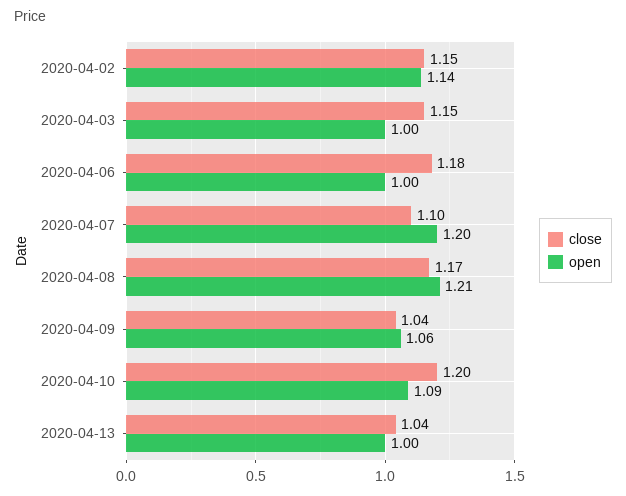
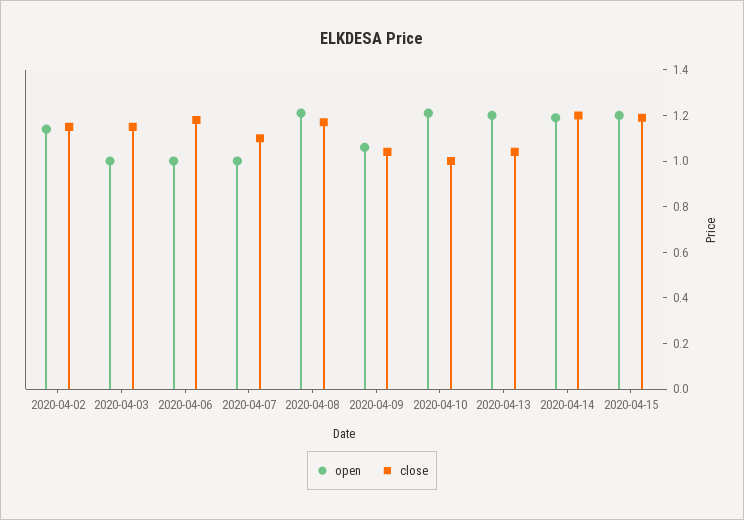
open, 2020-04-07: 1.2 -> 1
close, 2020-04-10: 1.2 -> 1
open, 2020-04-10: 1.09 -> 1.2
open, 2020-04-13: 1 -> 1.2
open, 2020-04-14: none -> 1.2
close, 2020-04-14: none -> 1.2
open, 2020-04-15: none -> 1.2
close, 2020-04-15: none -> 1.2

